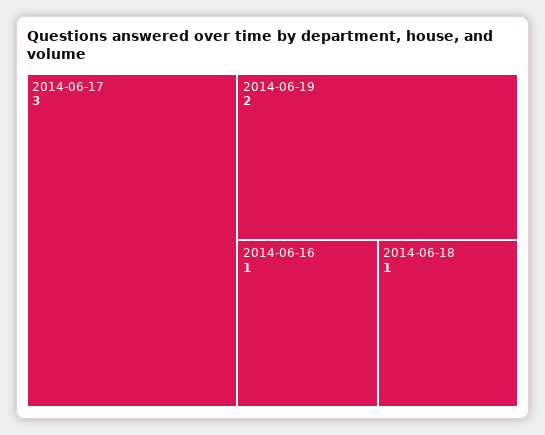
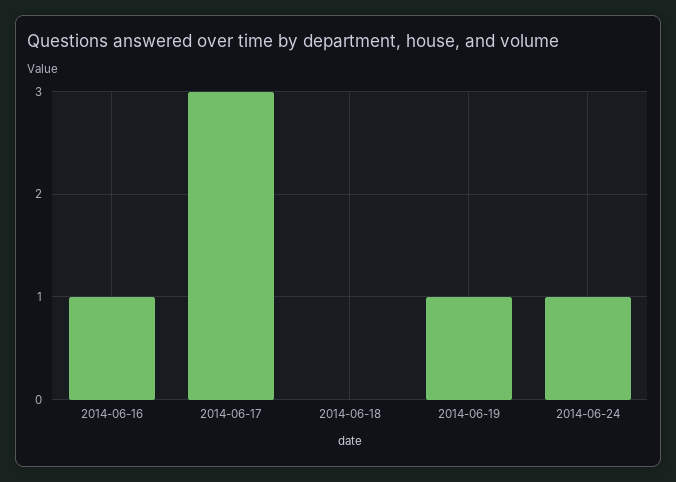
2014-06-19: 2 -> 1
2014-06-18: 1 -> 0
2014-06-24: none -> 1

